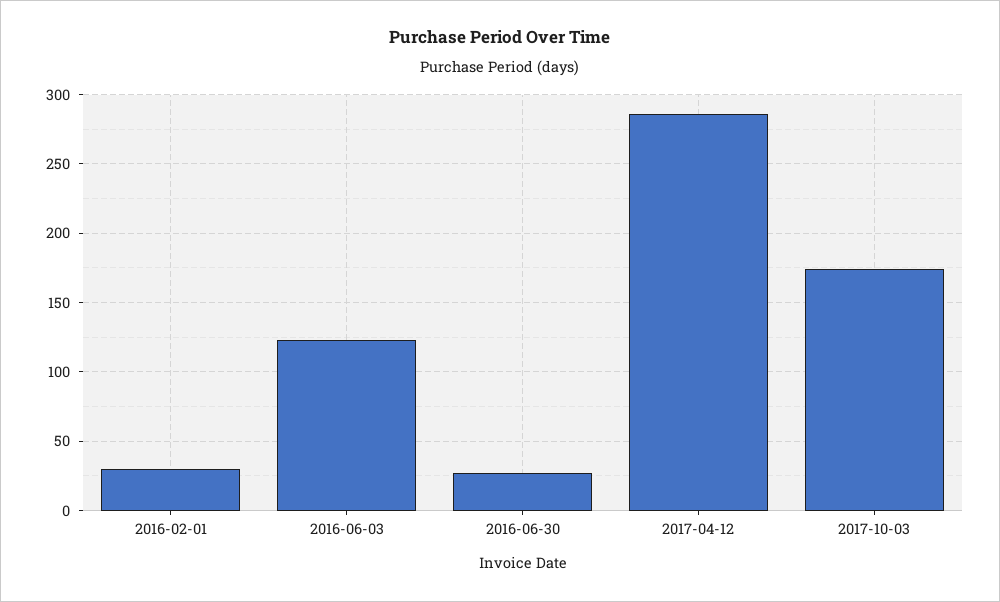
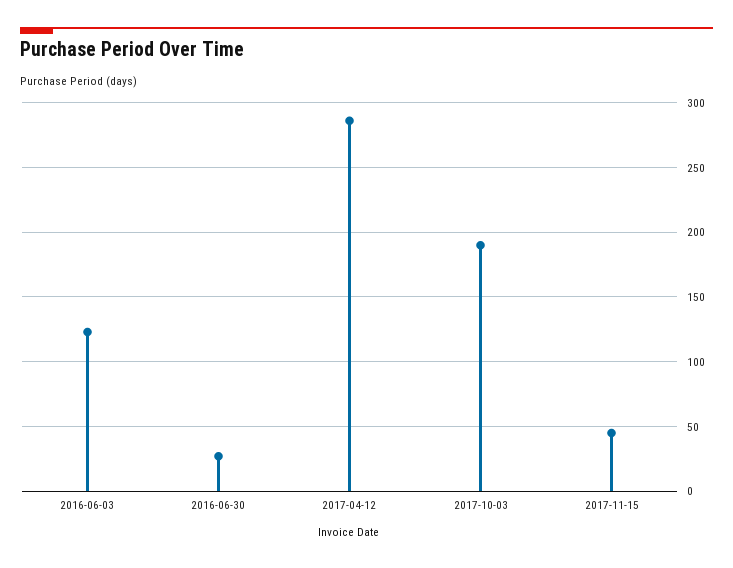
2016-02-01: 30 -> none
2017-10-03: 175 -> 190
2017-11-15: none -> 45

